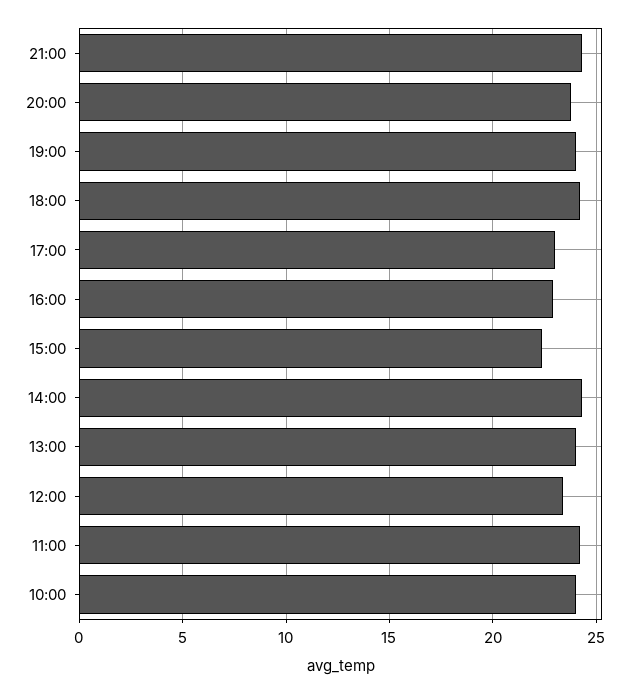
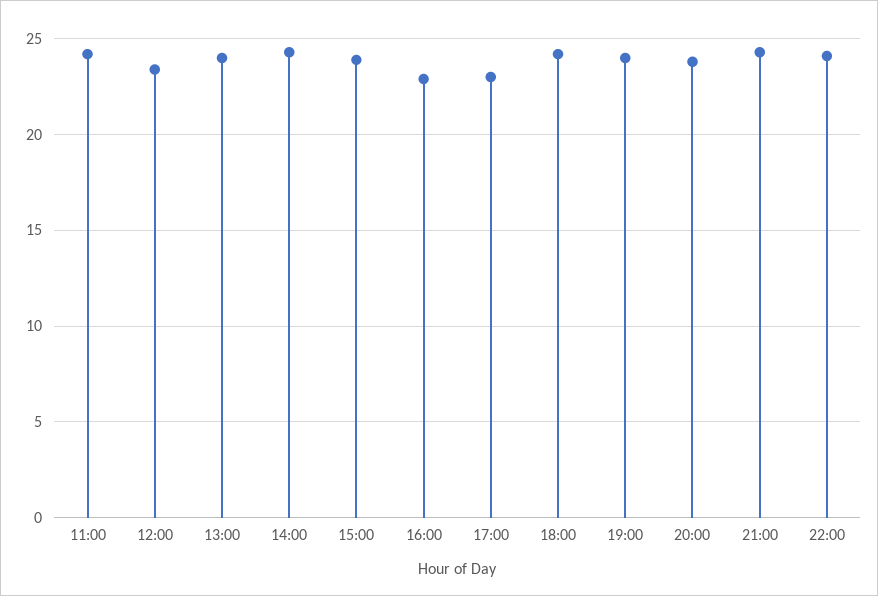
15:00: 22.5 -> 24
10:00: 24 -> none
22:00: none -> 24

